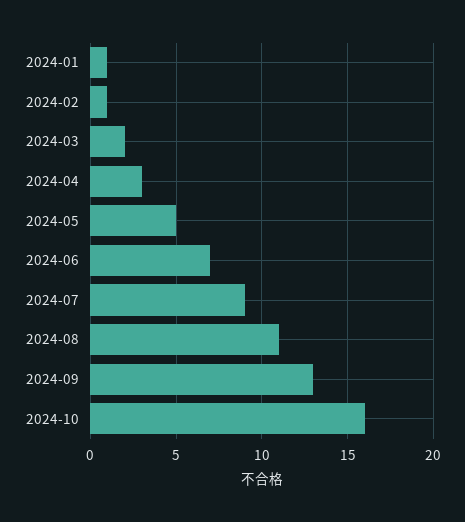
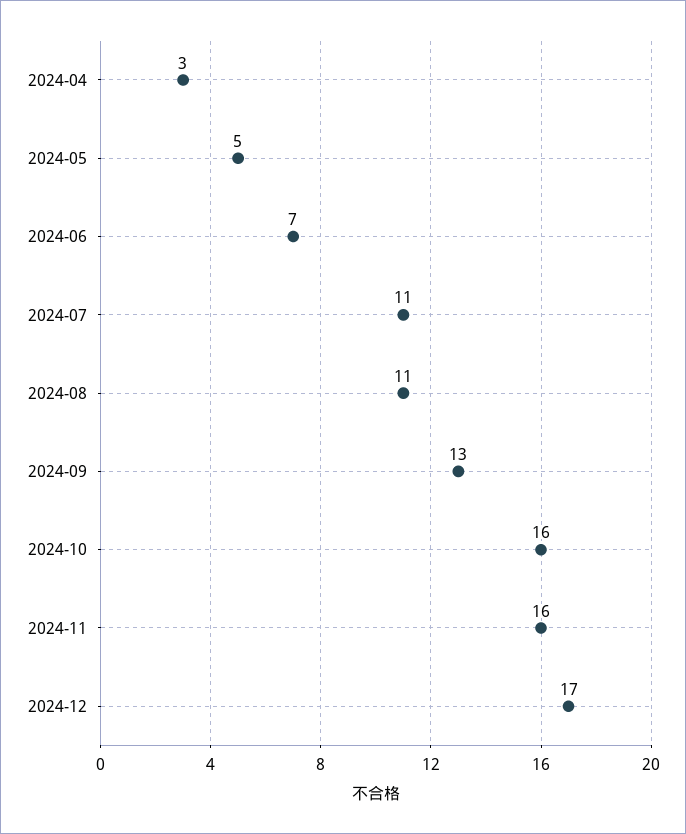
2024-01: 1 -> none
2024-02: 1 -> none
2024-03: 2 -> none
2024-07: 9 -> 11
2024-11: none -> 16
2024-12: none -> 17

